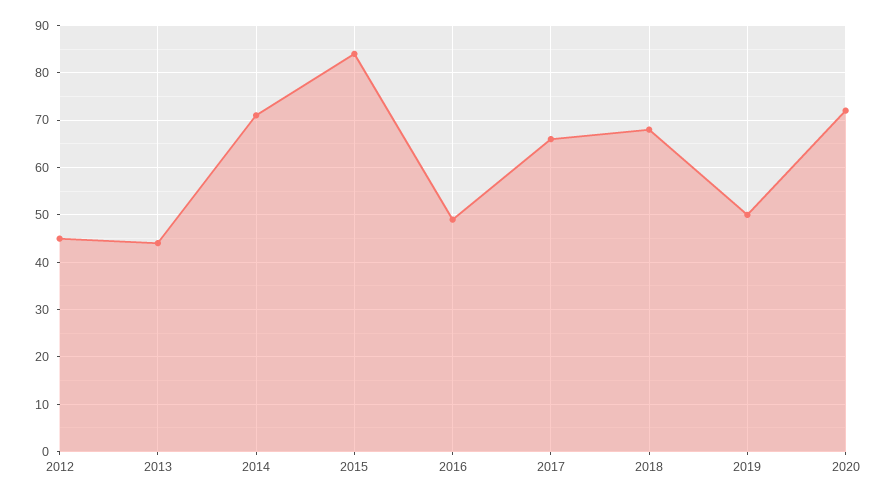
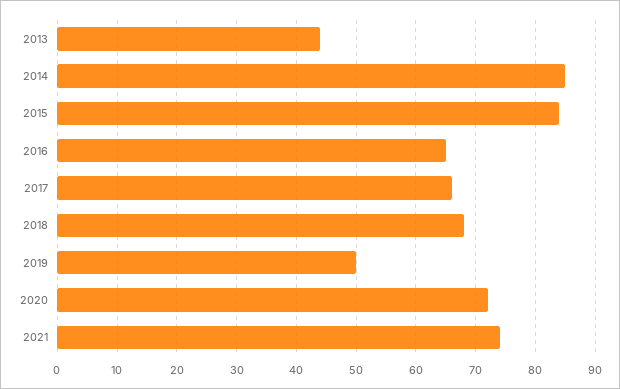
2012: 45 -> none
2014: 70 -> 85
2016: 50 -> 65
2021: none -> 75

